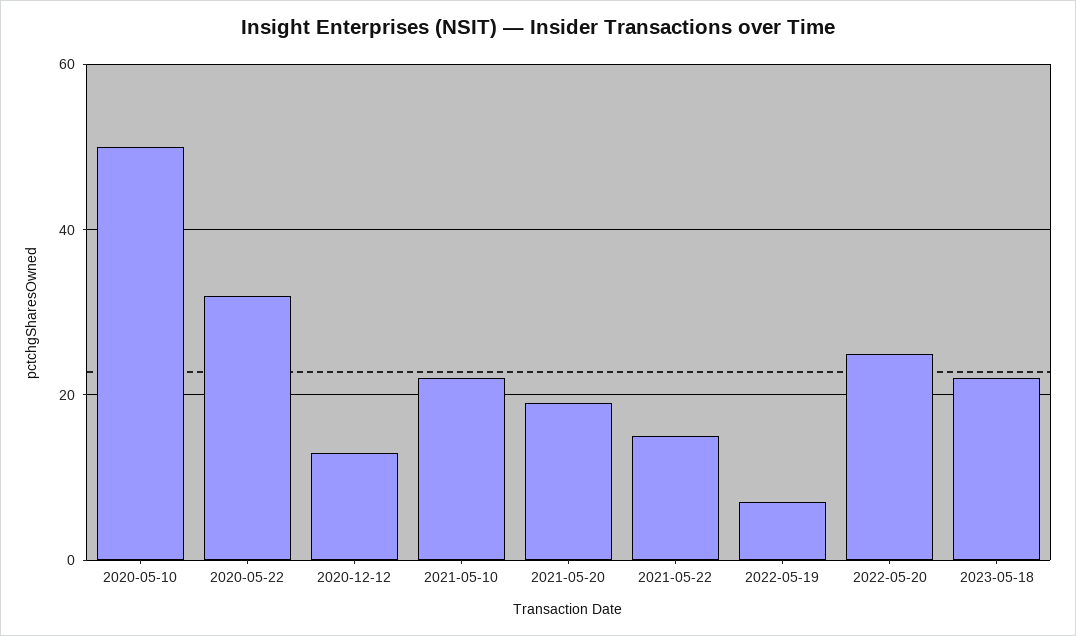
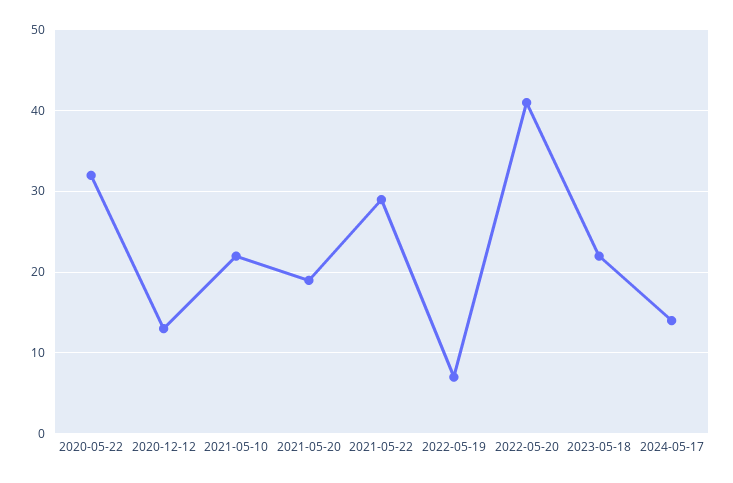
2020-05-10: 50 -> none
2021-05-22: 15 -> 29
2022-05-20: 25 -> 41
2024-05-17: none -> 14

